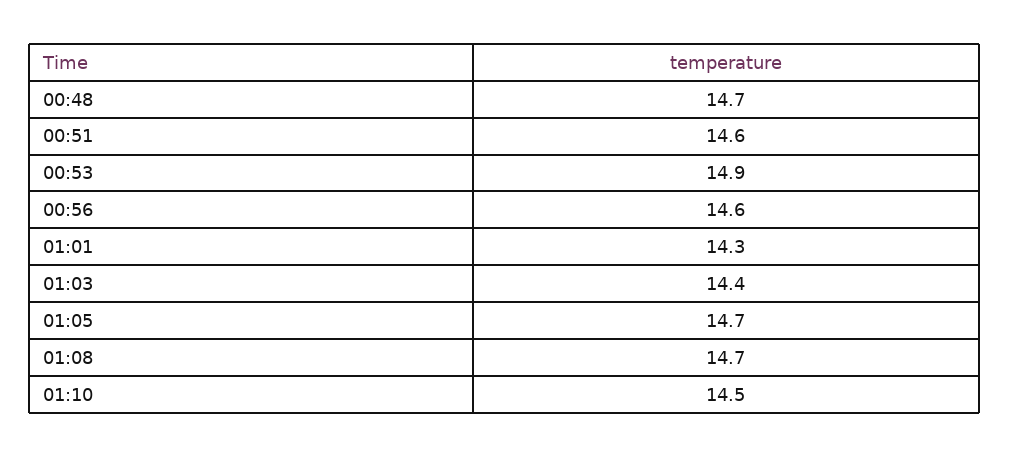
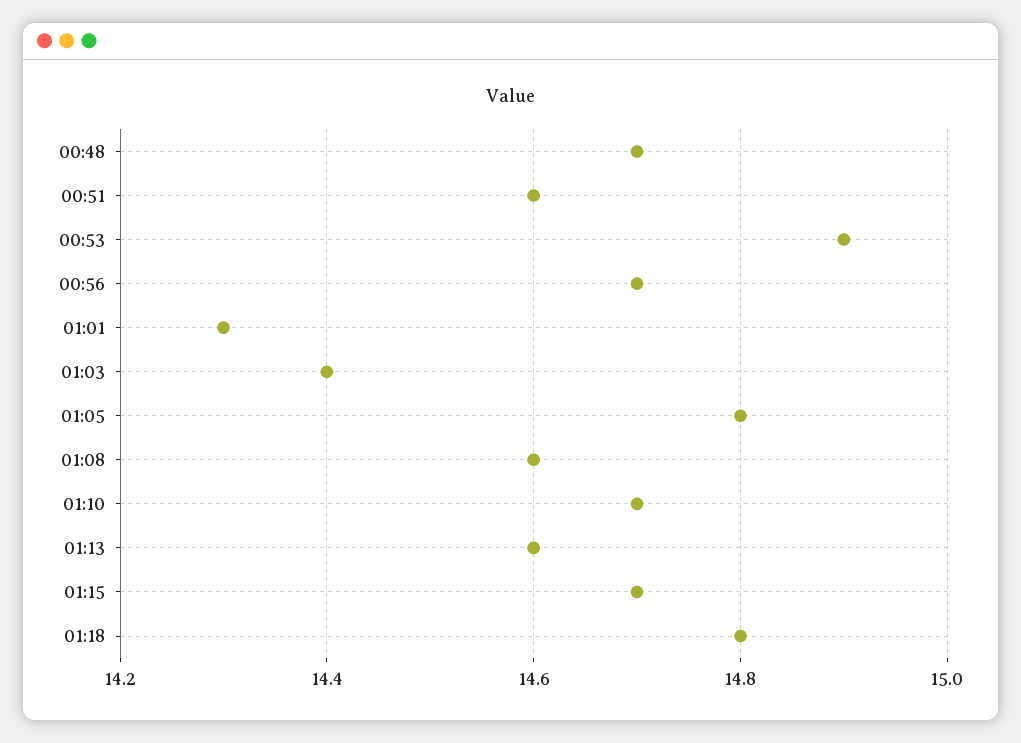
00:56: 14.6 -> 14.7
01:05: 14.7 -> 14.8
01:08: 14.7 -> 14.6
01:10: 14.5 -> 14.7
01:13: none -> 14.6
01:15: none -> 14.7
01:18: none -> 14.8

